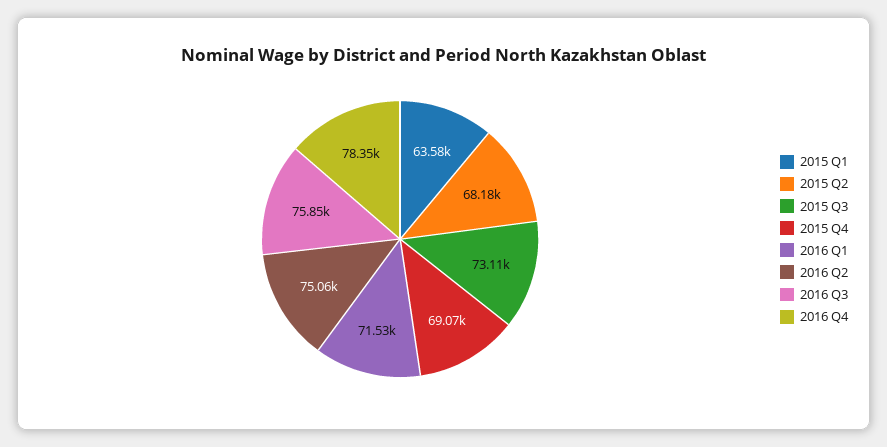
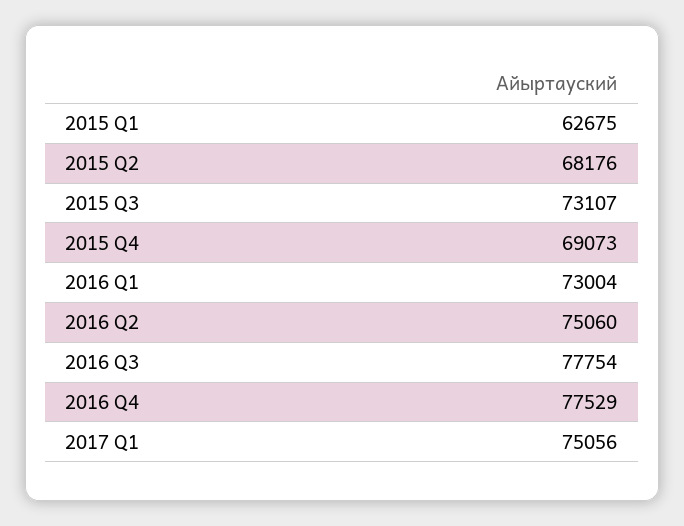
2015 Q1: 63580 -> 62675
2016 Q1: 71530 -> 73004
2016 Q3: 75850 -> 77754
2016 Q4: 78350 -> 77529
2017 Q1: none -> 75056

